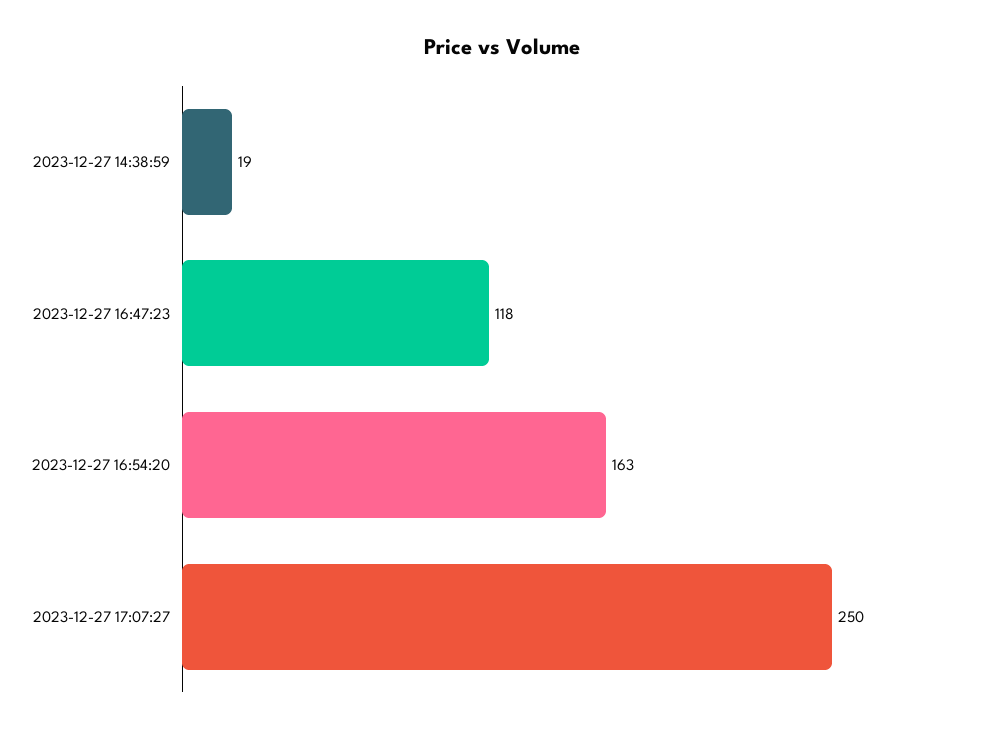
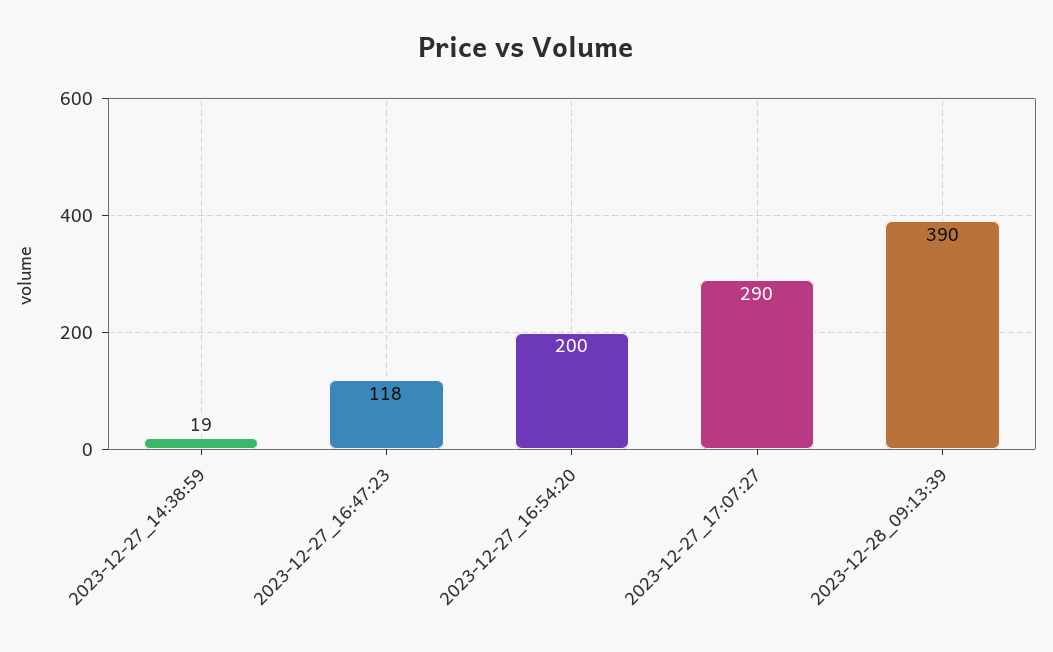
2023-12-27 16:54:20: 163 -> 200
2023-12-27 17:07:27: 250 -> 290
2023-12-28_09:13:39: none -> 390

